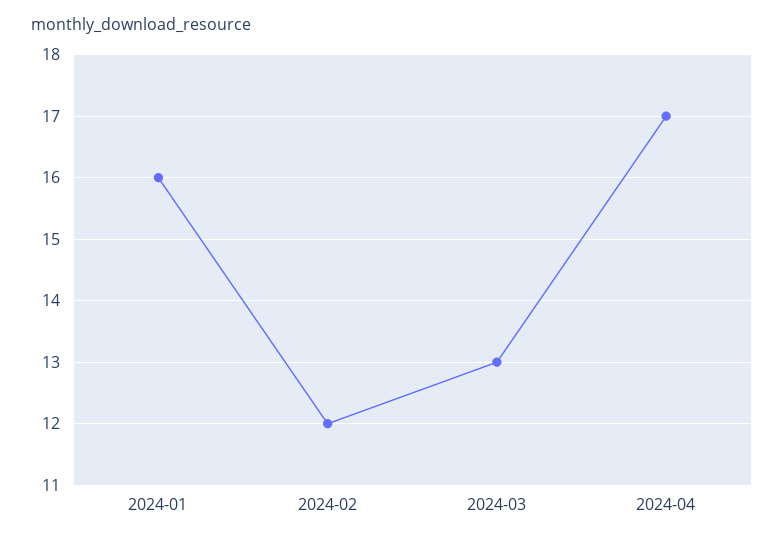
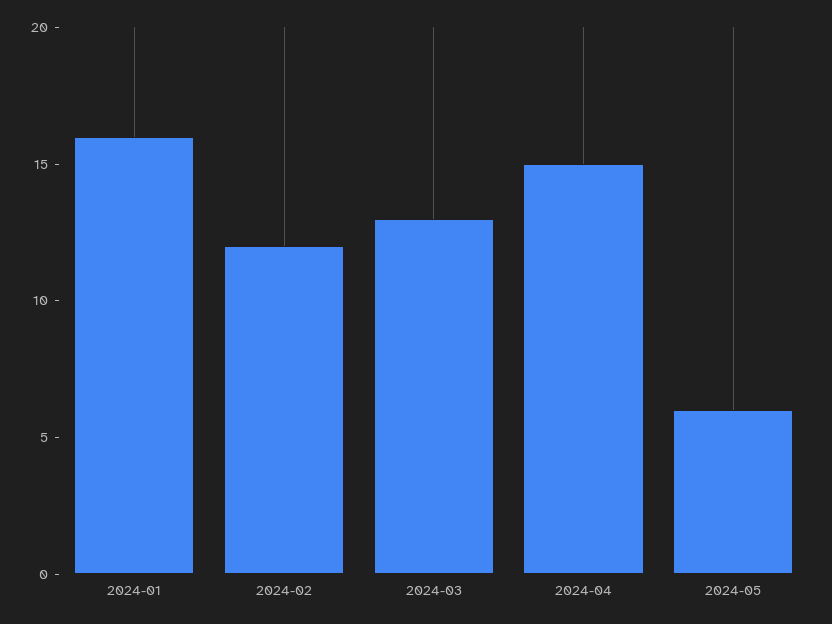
2024-04: 17 -> 15
2024-05: none -> 6

